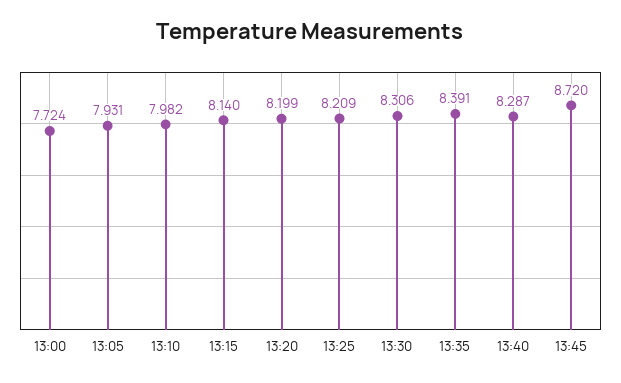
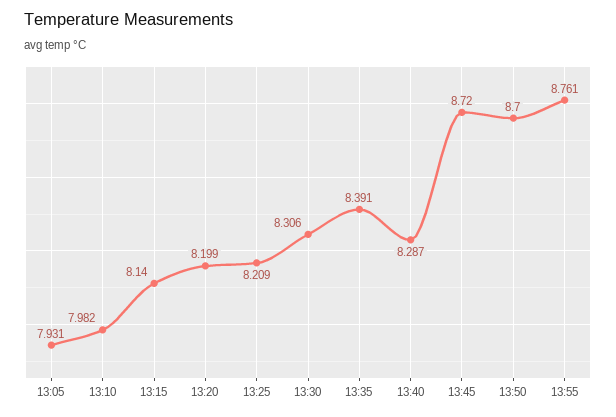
13:00: 7.724 -> none
13:50: none -> 8.7
13:55: none -> 8.761

